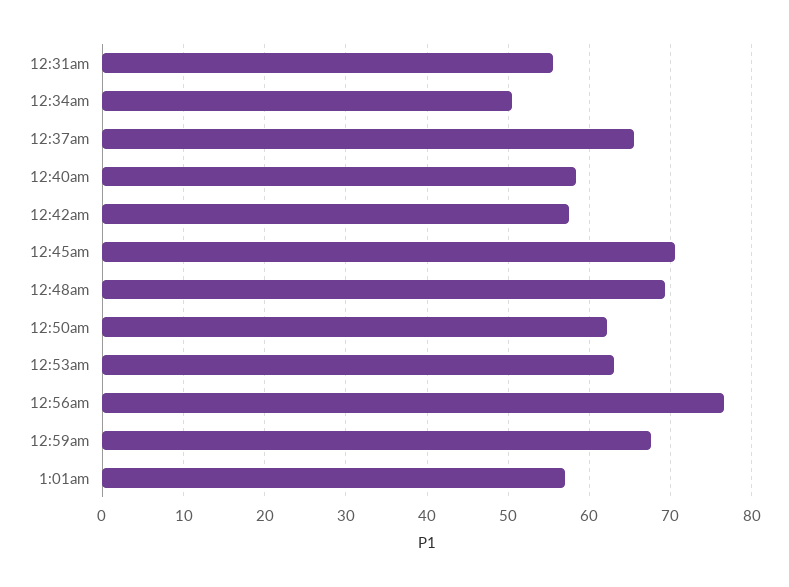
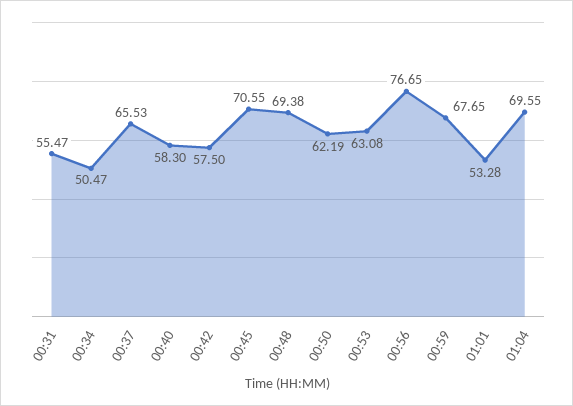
1:01am: 57 -> 53.28
01:04: none -> 69.55

